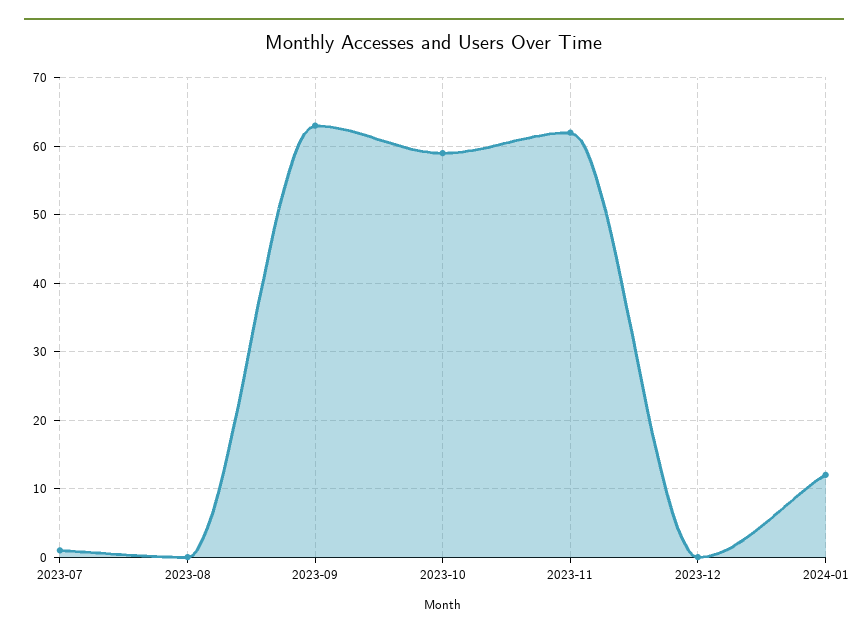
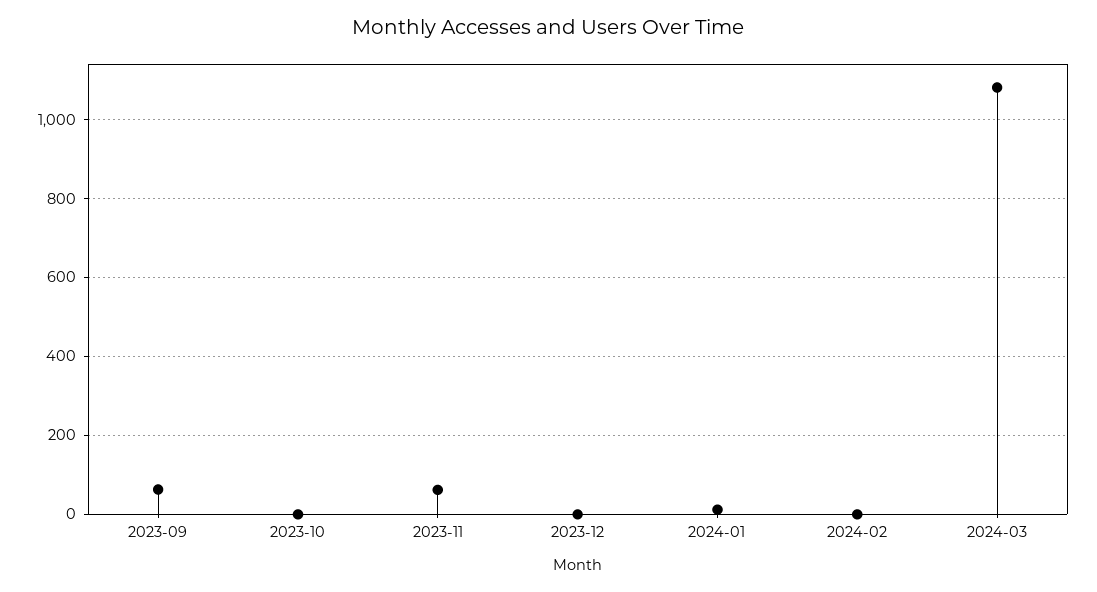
2023-07: 1 -> none
2023-08: 0 -> none
2023-10: 59 -> 0
2024-02: none -> 0
2024-03: none -> 1080

